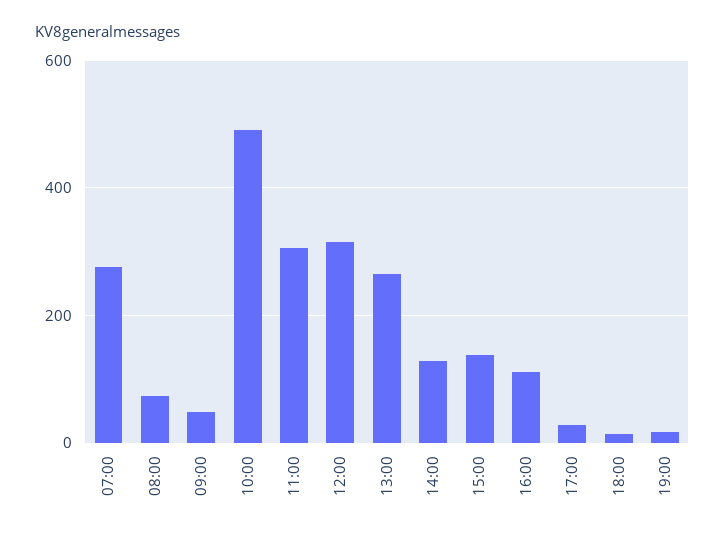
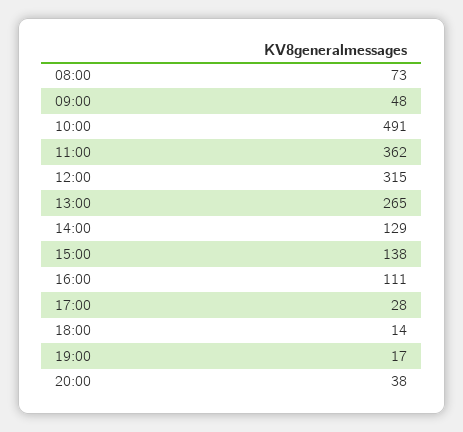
07:00: 280 -> none
11:00: 300 -> 362
20:00: none -> 38

